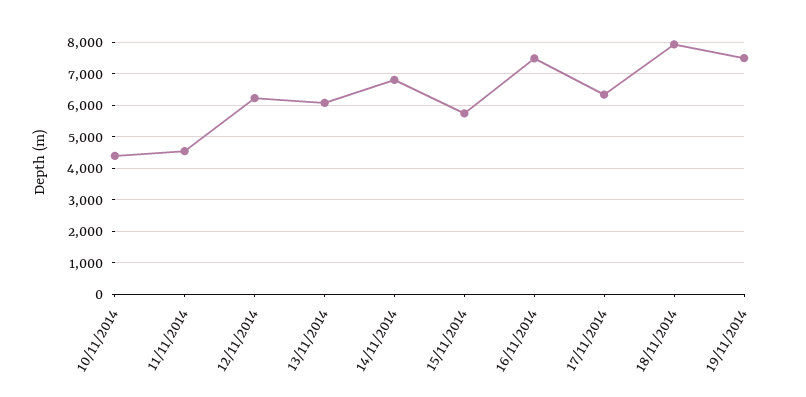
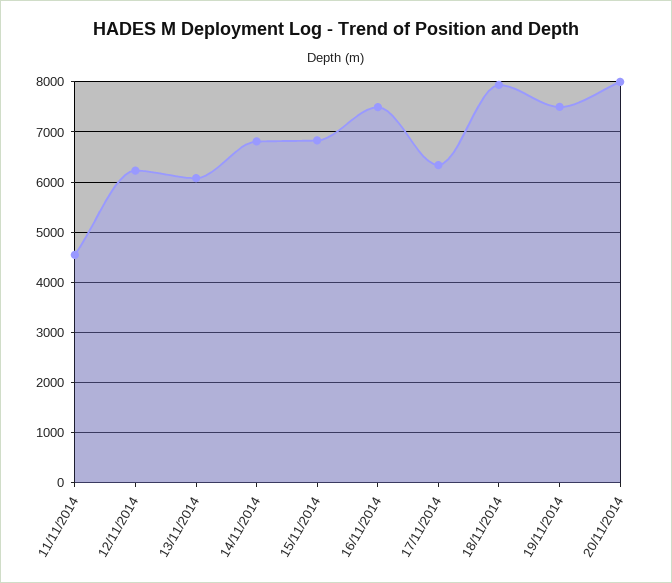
10/11/2014: 4400 -> none
15/11/2014: 5800 -> 6800
20/11/2014: none -> 8000

